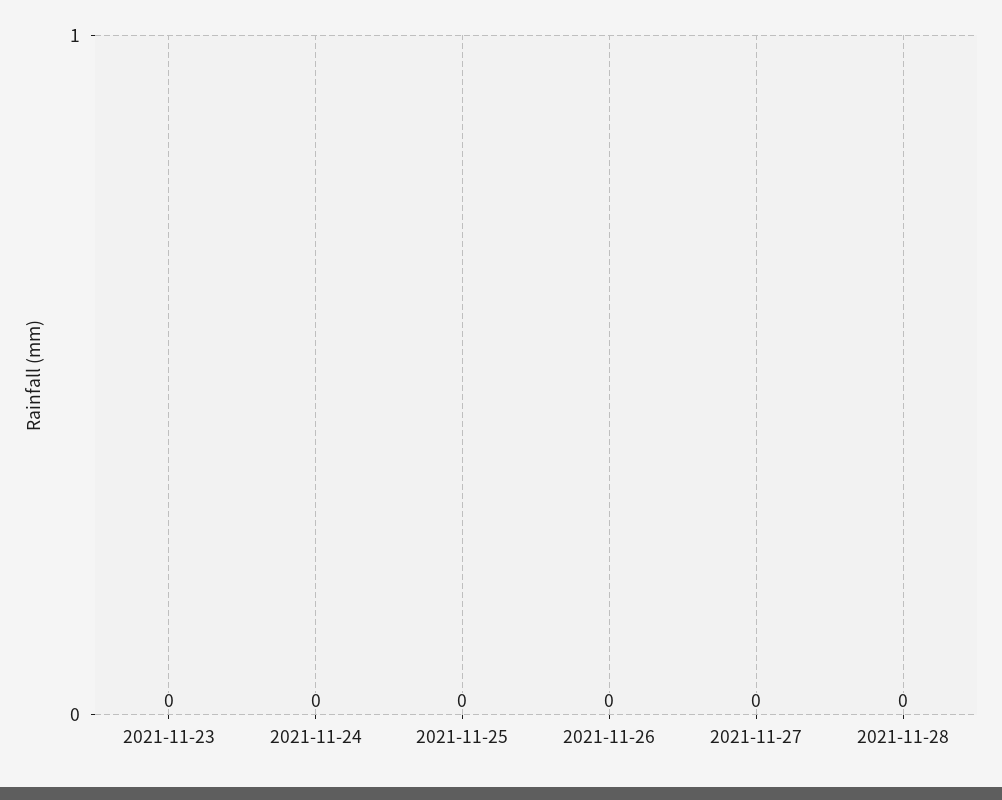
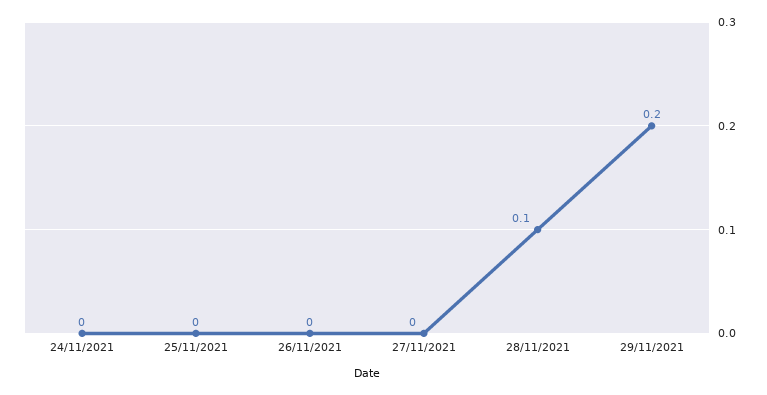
2021-11-23: 0 -> none
2021-11-28: 0 -> 0.1
29/11/2021: none -> 0.2

